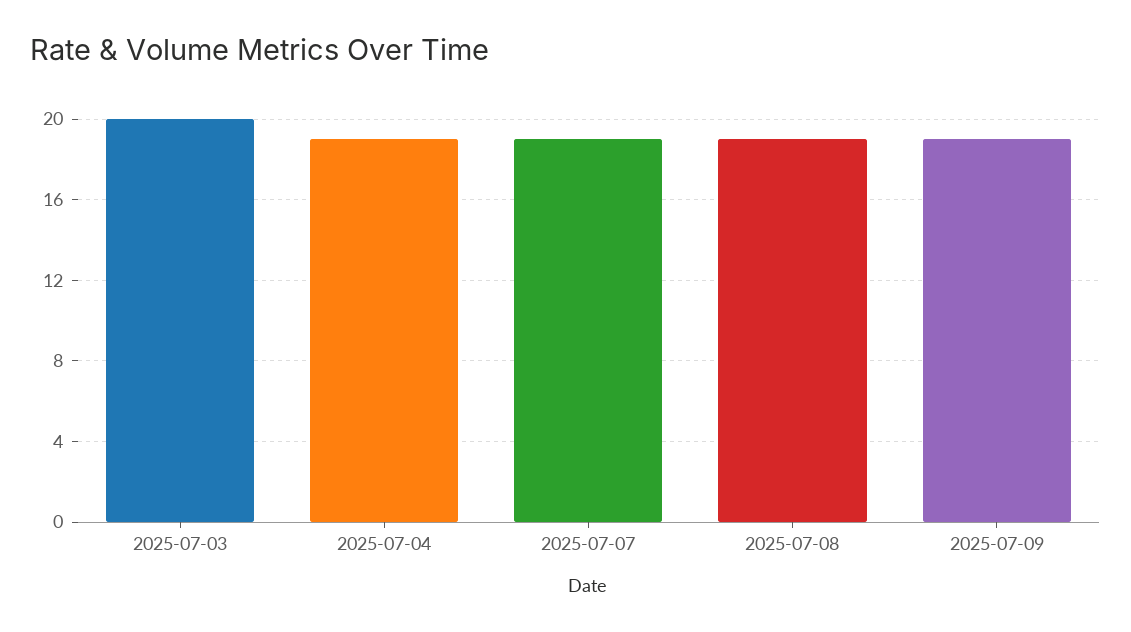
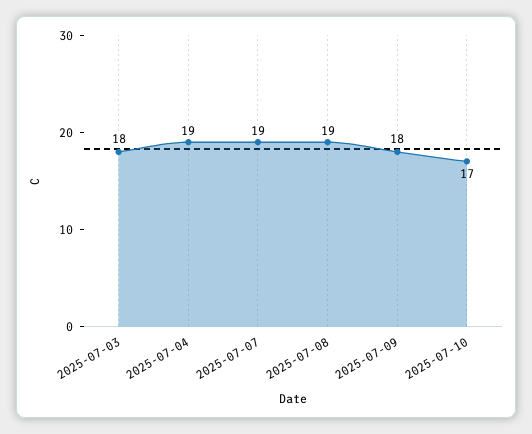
2025-07-03: 20 -> 18
2025-07-09: 19 -> 18
2025-07-10: none -> 17

